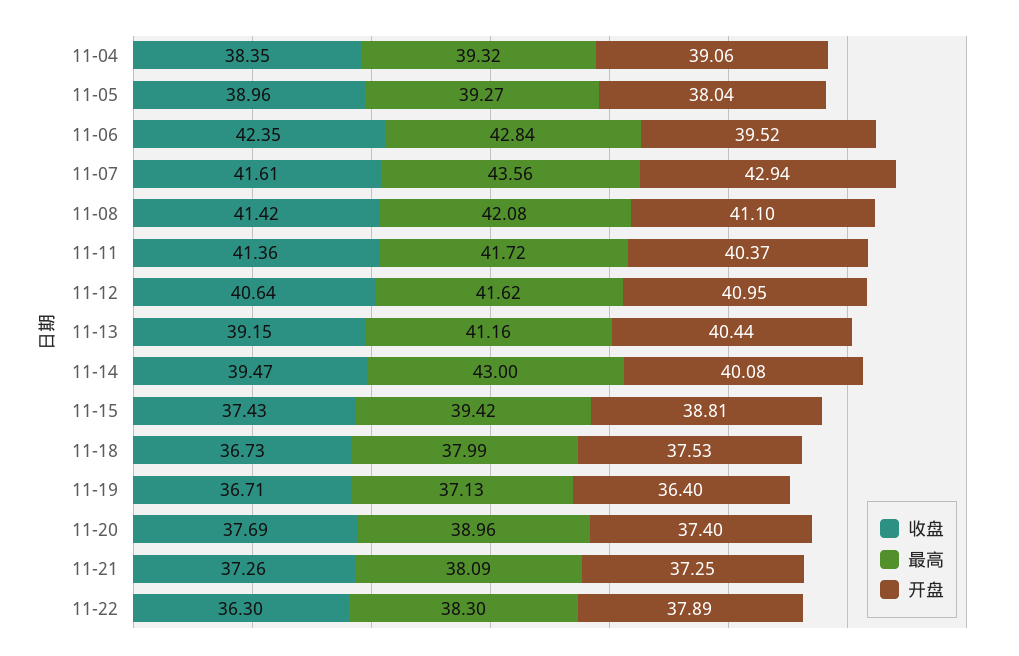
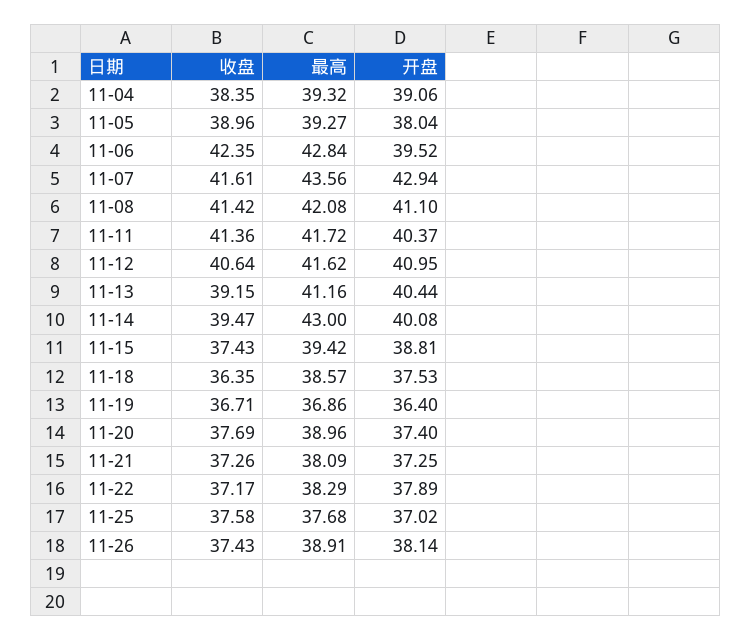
收盘, 11-18: 36.73 -> 36.35
最高, 11-18: 37.99 -> 38.57
最高, 11-19: 37.13 -> 36.86
收盘, 11-22: 36.3 -> 37.17
最高, 11-22: 38.3 -> 38.29
收盘, 11-25: none -> 37.58
最高, 11-25: none -> 37.68
开盘, 11-25: none -> 37.02
收盘, 11-26: none -> 37.43
最高, 11-26: none -> 38.91
开盘, 11-26: none -> 38.14

